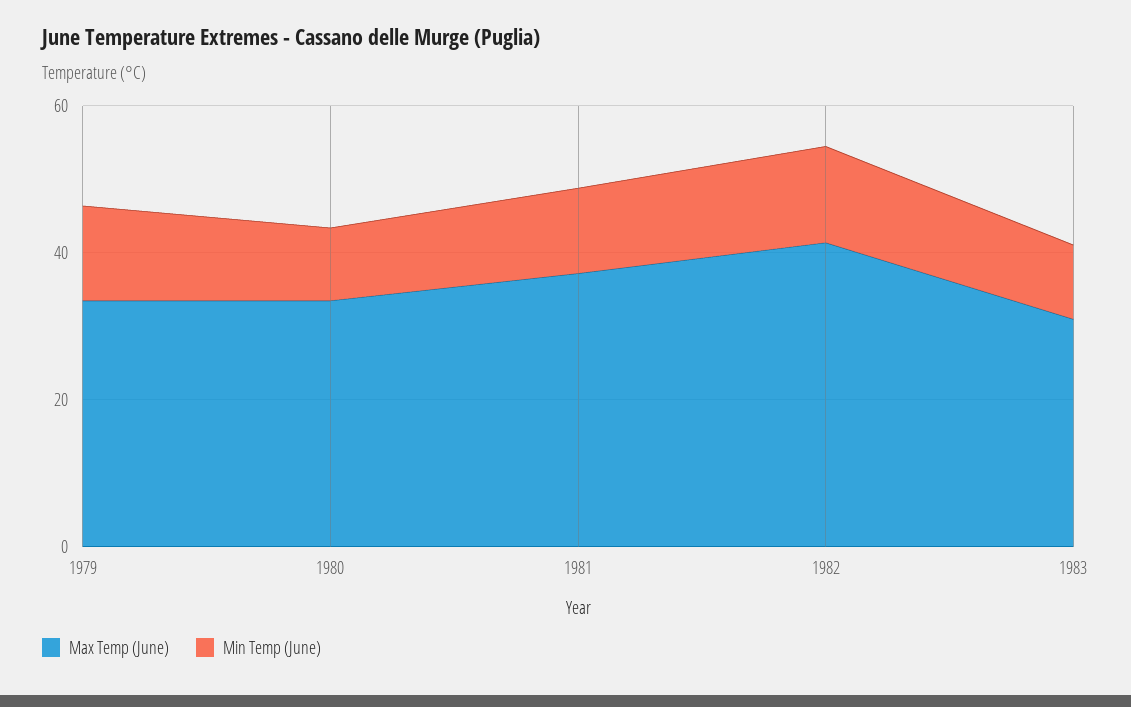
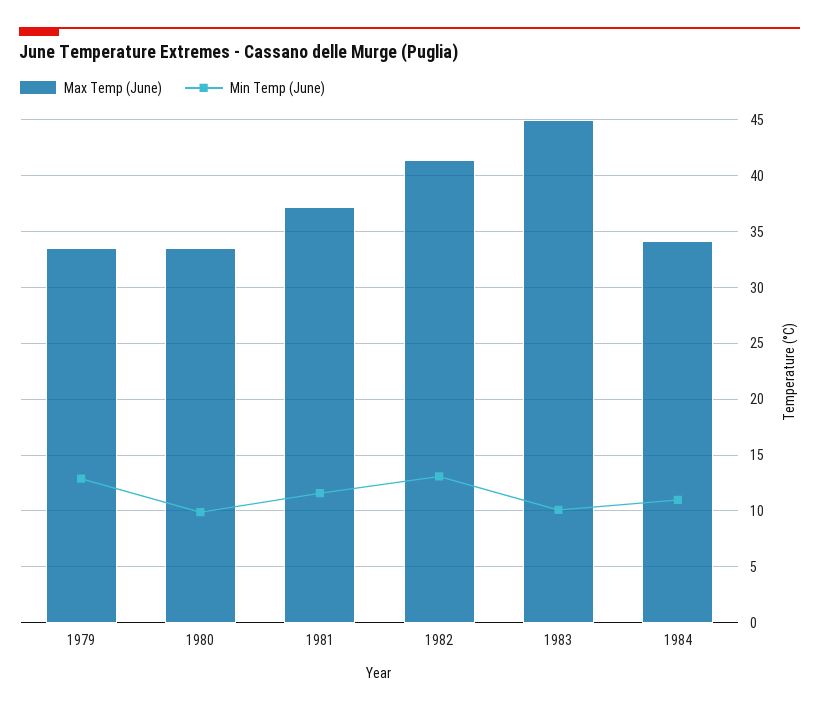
Max Temp (June), 1983: 30 -> 45
Max Temp (June), 1984: none -> 34
Min Temp (June), 1984: none -> 11

